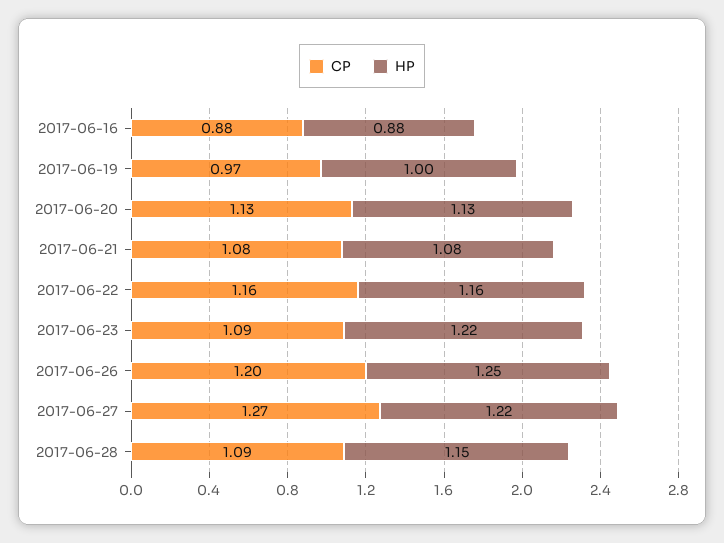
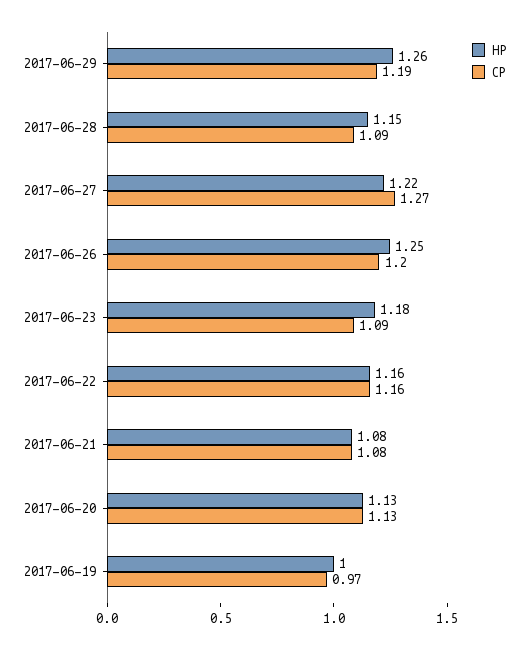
CP, 2017-06-16: 0.88 -> none
HP, 2017-06-16: 0.88 -> none
HP, 2017-06-23: 1.22 -> 1.18
HP, 2017-06-29: none -> 1.26
CP, 2017-06-29: none -> 1.19

